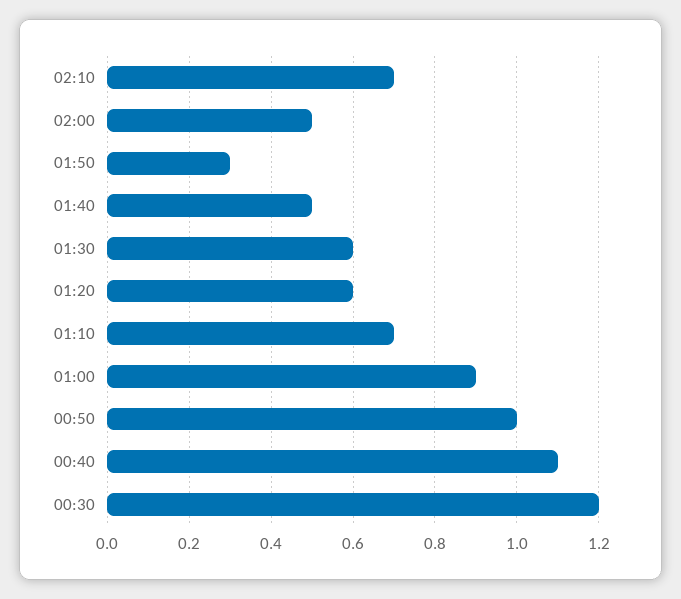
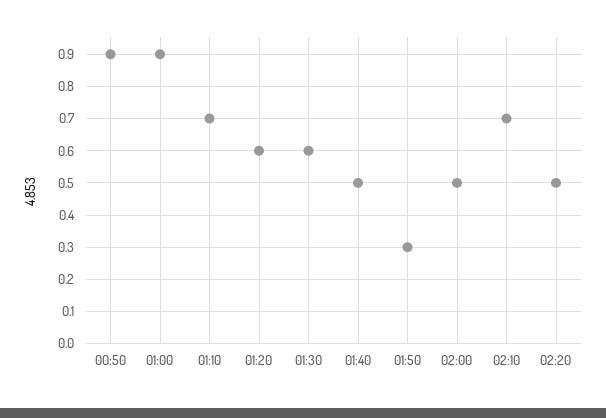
00:50: 1 -> 0.9
00:40: 1.1 -> none
00:30: 1.2 -> none
02:20: none -> 0.5

